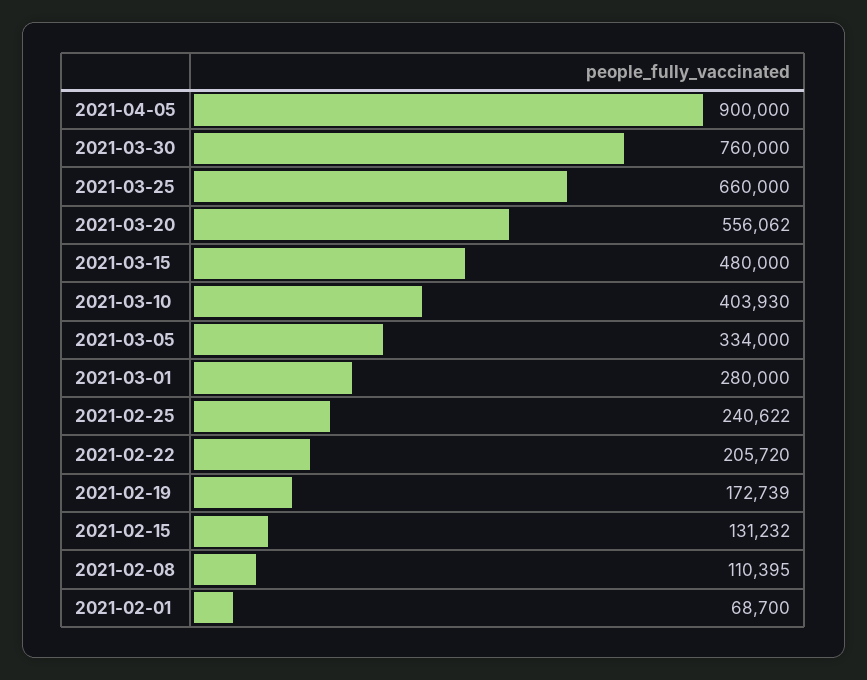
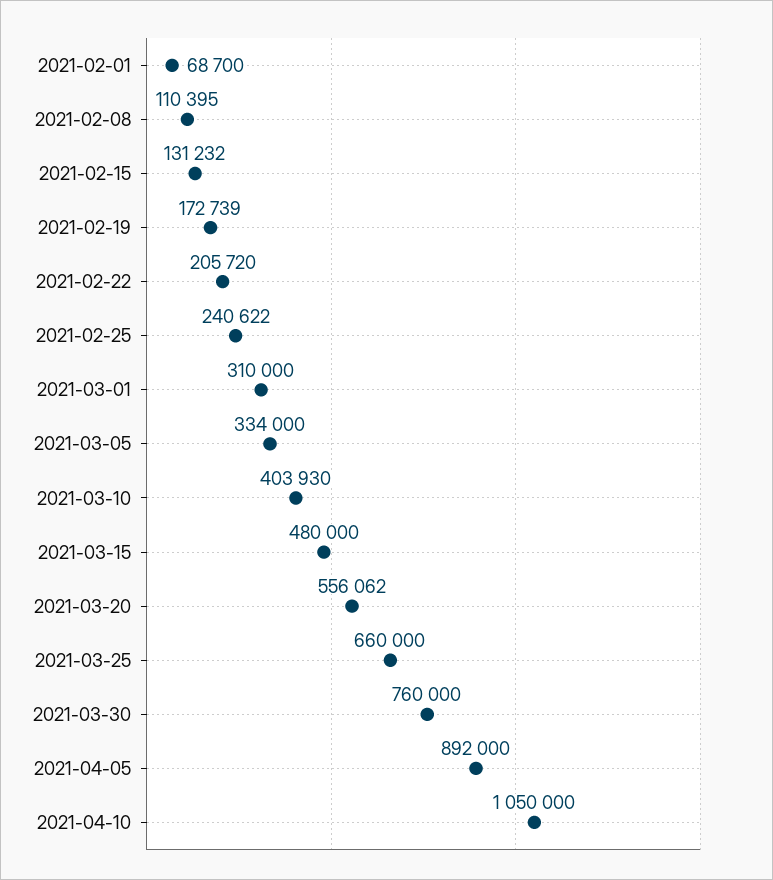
2021-04-05: 900000 -> 892000
2021-03-01: 280000 -> 310000
2021-04-10: none -> 1050000

